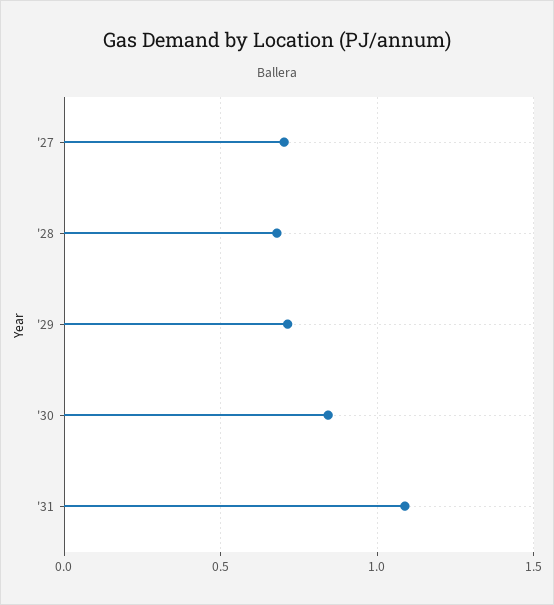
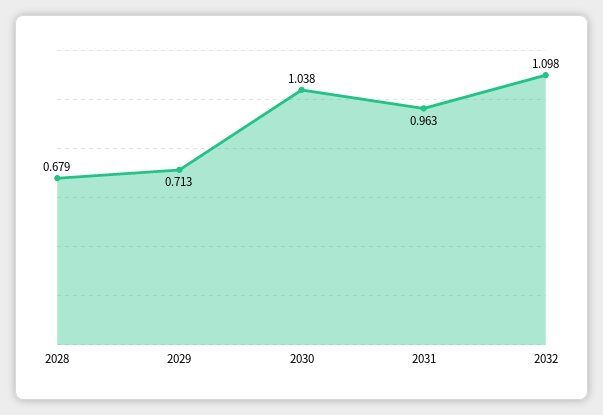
'27: 0.7 -> none
'30: 0.85 -> 1.038
'31: 1.1 -> 0.963
2032: none -> 1.098

